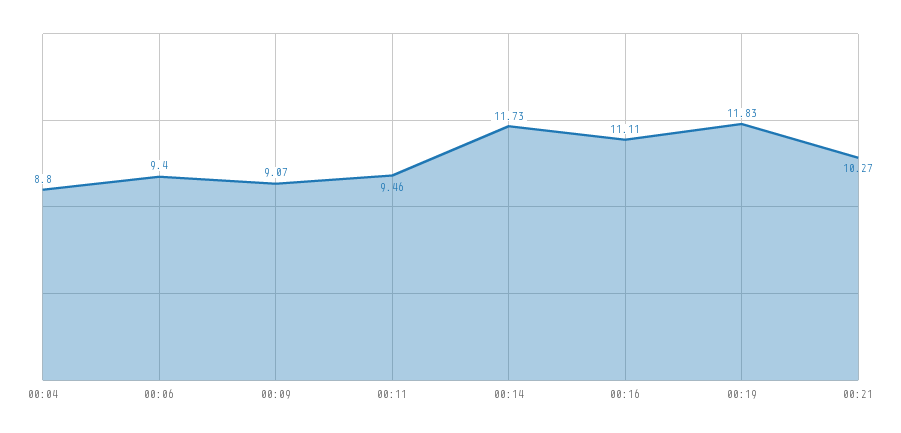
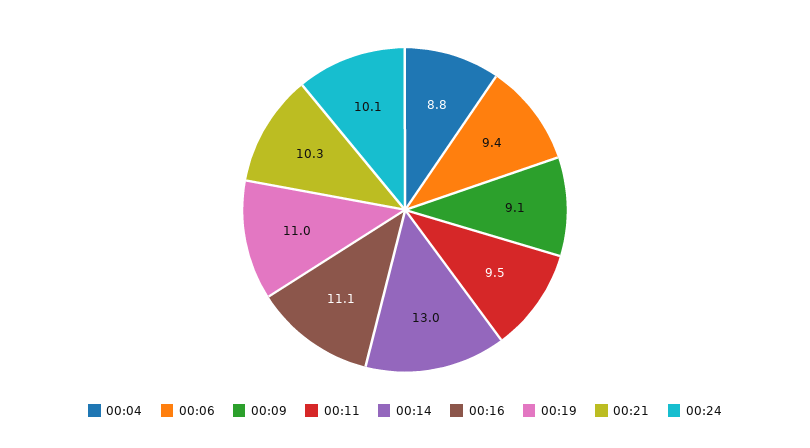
00:14: 11.73 -> 13
00:19: 11.83 -> 11
00:24: none -> 10.1

